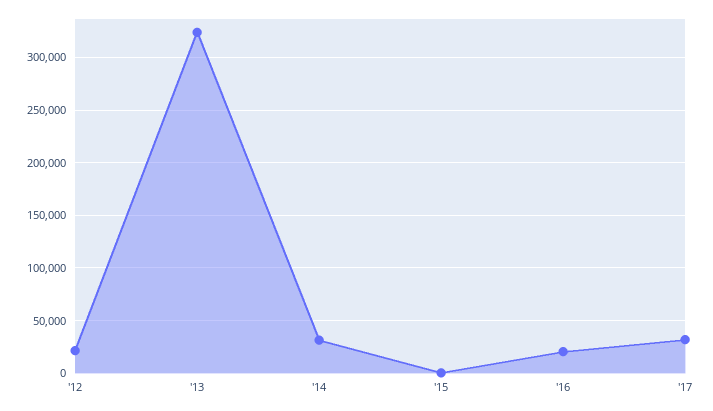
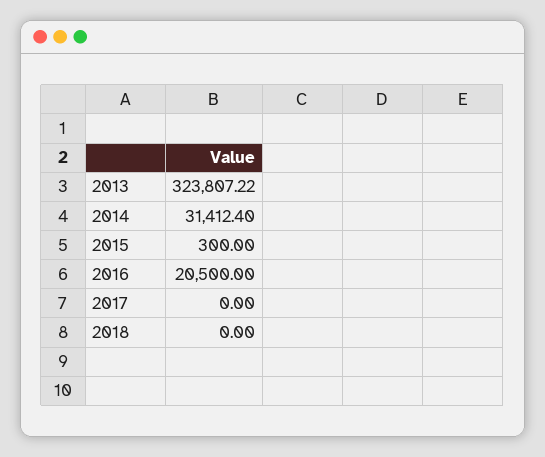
'12: 20000 -> none
'17: 30000 -> 0
2018: none -> 0

